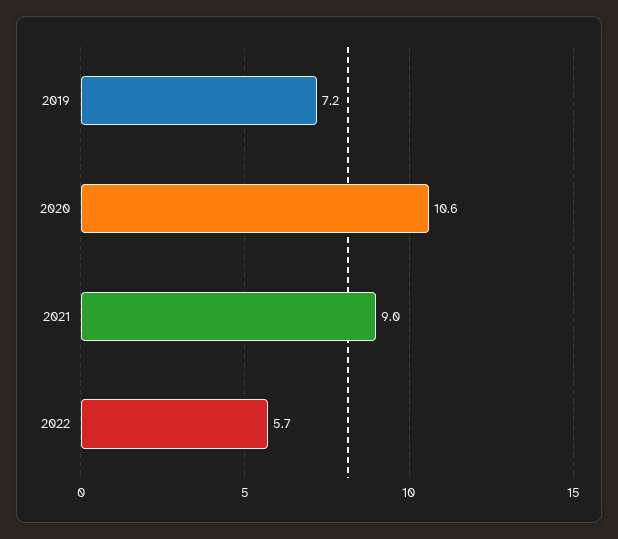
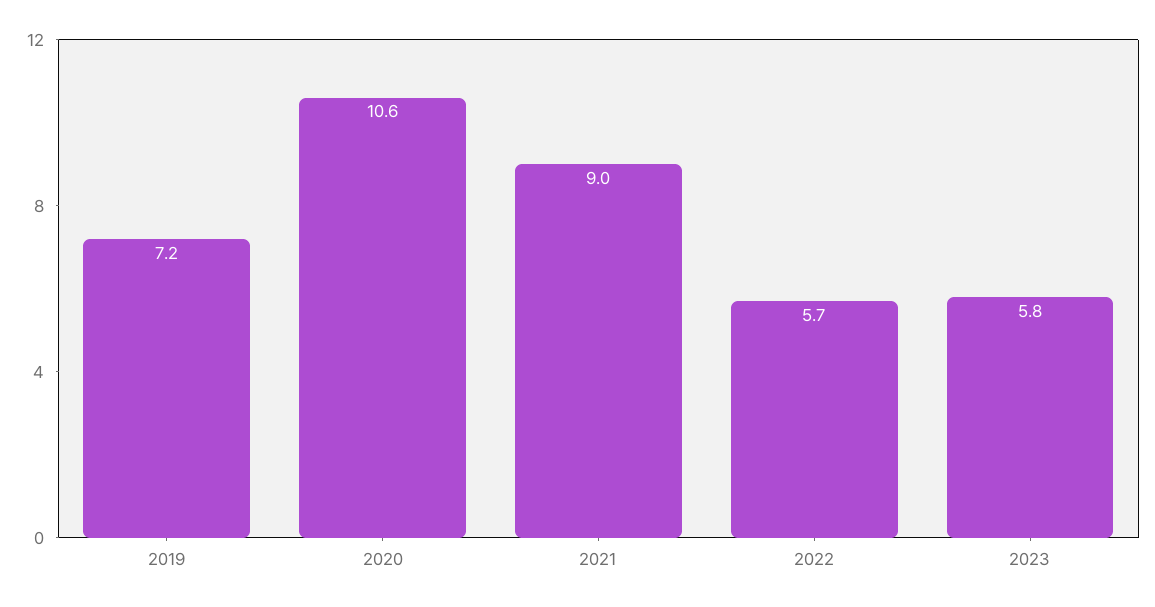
2023: none -> 5.8

